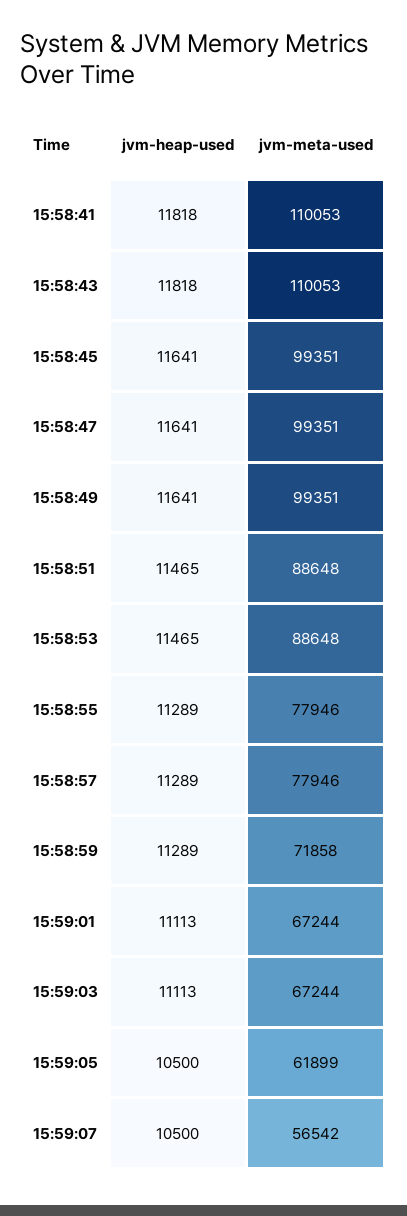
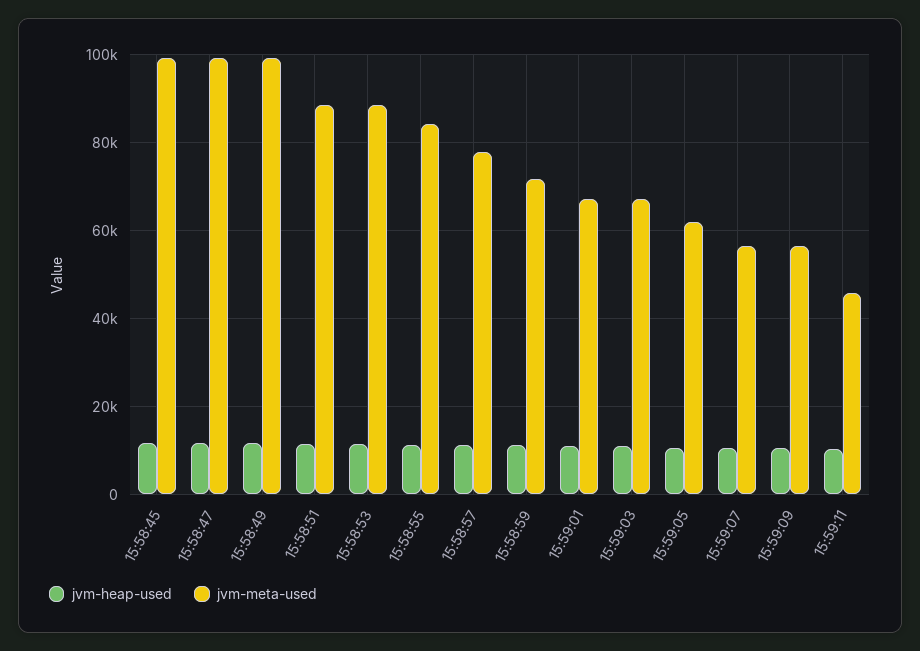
jvm-heap-used, 15:58:41: 11818 -> none
jvm-meta-used, 15:58:41: 110053 -> none
jvm-heap-used, 15:58:43: 11818 -> none
jvm-meta-used, 15:58:43: 110053 -> none
jvm-meta-used, 15:58:55: 77946 -> 84000
jvm-heap-used, 15:59:09: none -> 10000
jvm-meta-used, 15:59:09: none -> 56000
jvm-heap-used, 15:59:11: none -> 10000
jvm-meta-used, 15:59:11: none -> 46000

